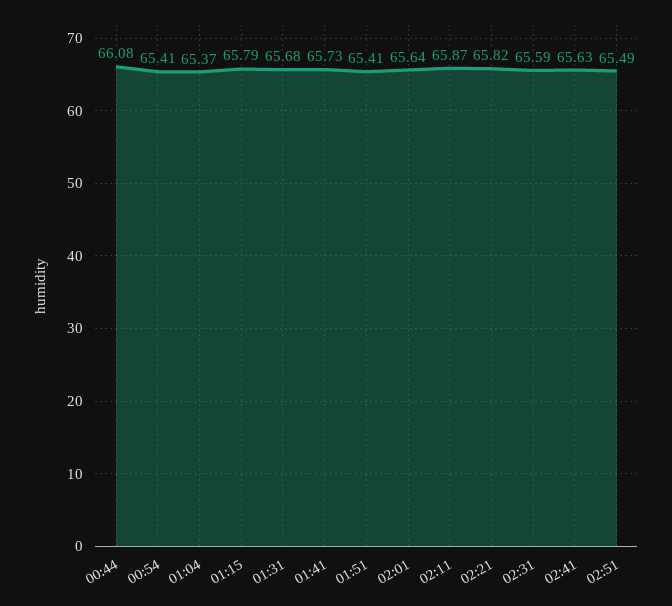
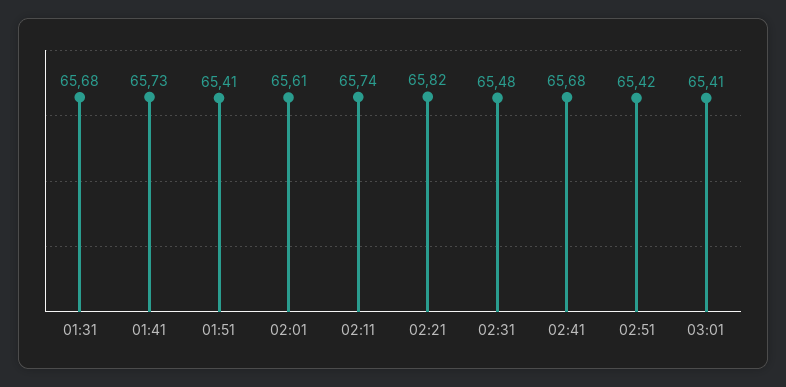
00:44: 66.08 -> none
00:54: 65.41 -> none
01:04: 65.37 -> none
01:15: 65.79 -> none
02:01: 65.64 -> 65.61
02:11: 65.87 -> 65.74
02:31: 65.59 -> 65.48
02:41: 65.63 -> 65.68
02:51: 65.49 -> 65.42
03:01: none -> 65.41

